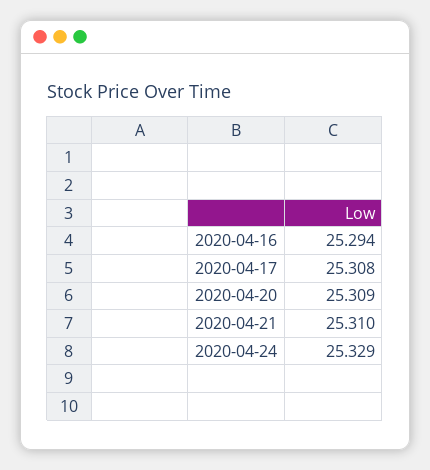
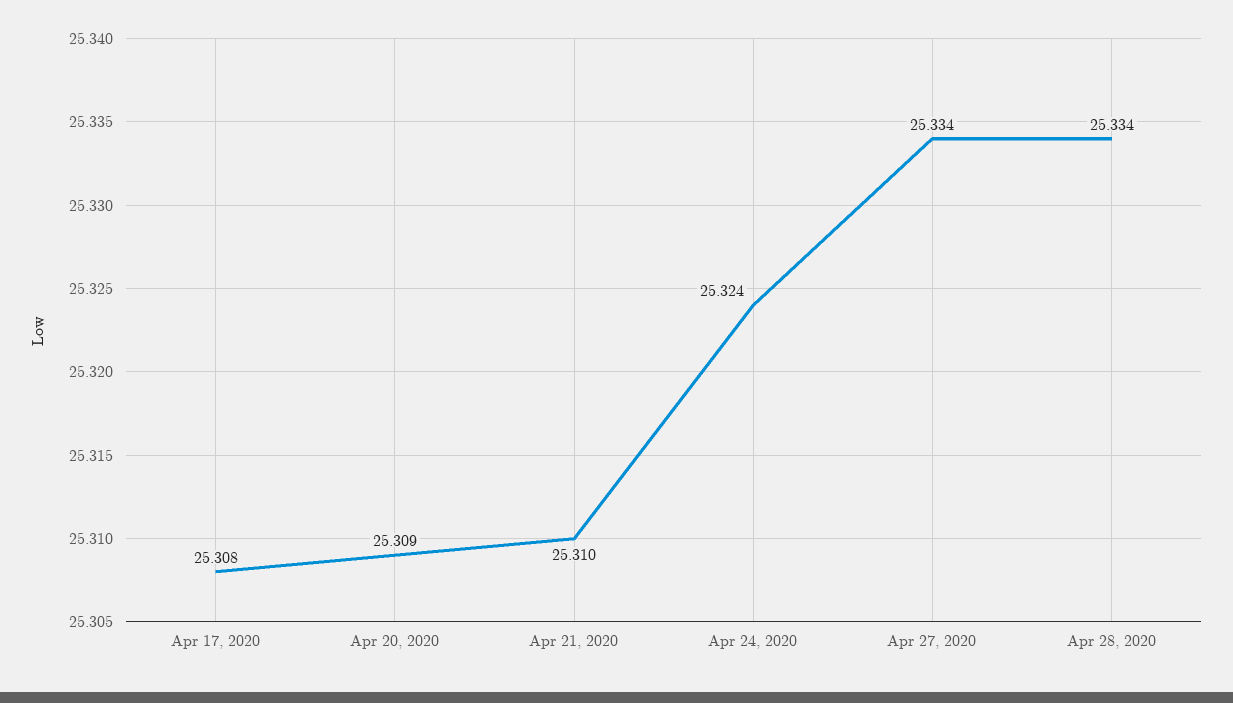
2020-04-16: 25.294 -> none
2020-04-24: 25.329 -> 25.324
Apr 27, 2020: none -> 25.334
Apr 28, 2020: none -> 25.334

